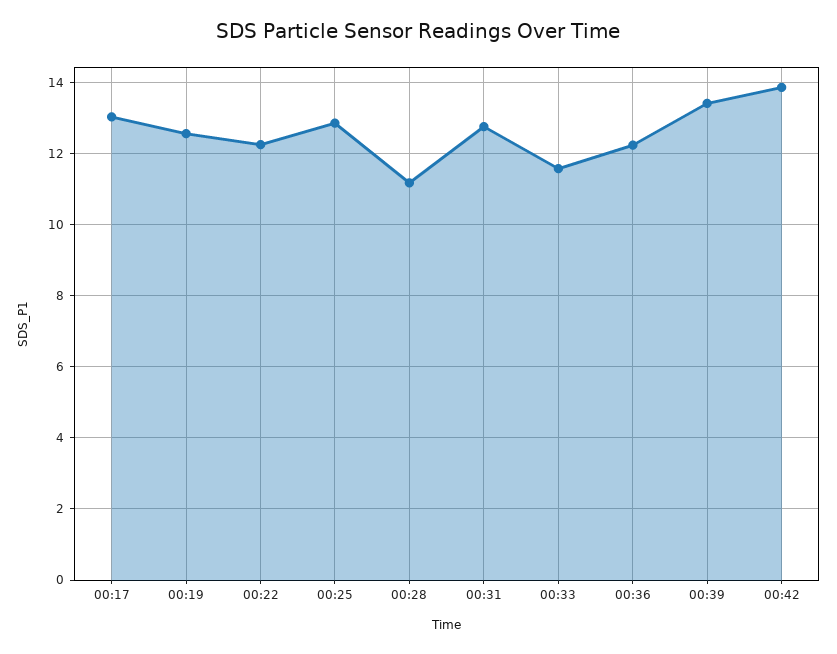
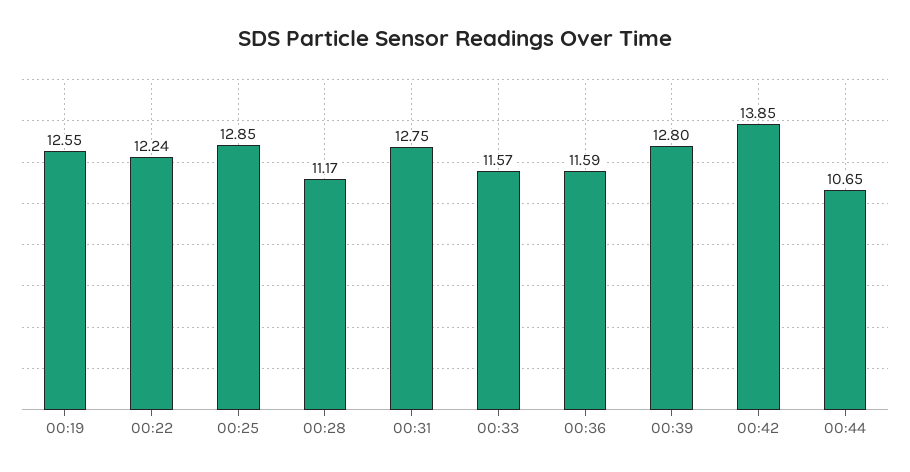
00:17: 13 -> none
00:36: 12.2 -> 11.59
00:39: 13.4 -> 12.8
00:44: none -> 10.65

